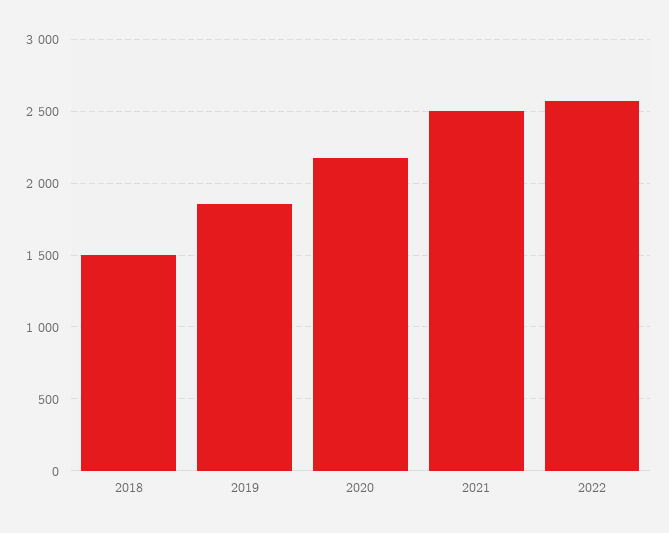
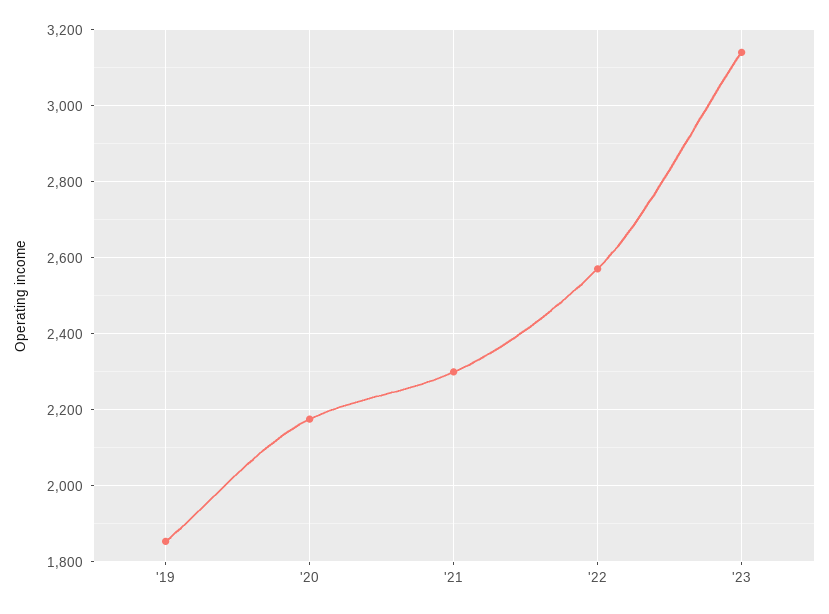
2018: 1500 -> none
2021: 2500 -> 2300
'23: none -> 3140

